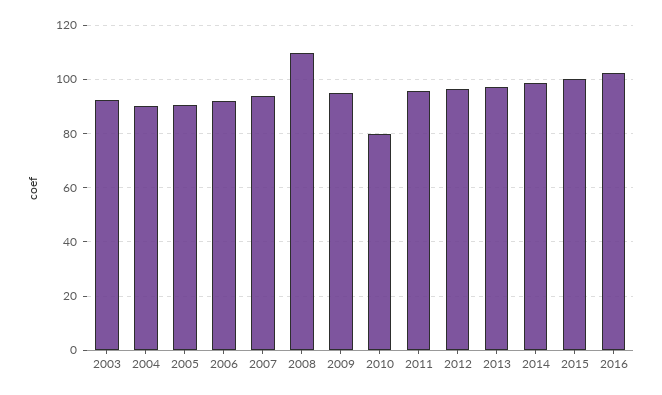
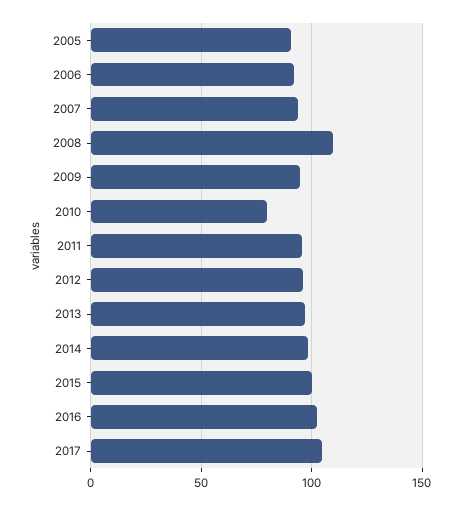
2003: 92.5 -> none
2004: 90 -> none
2017: none -> 105

